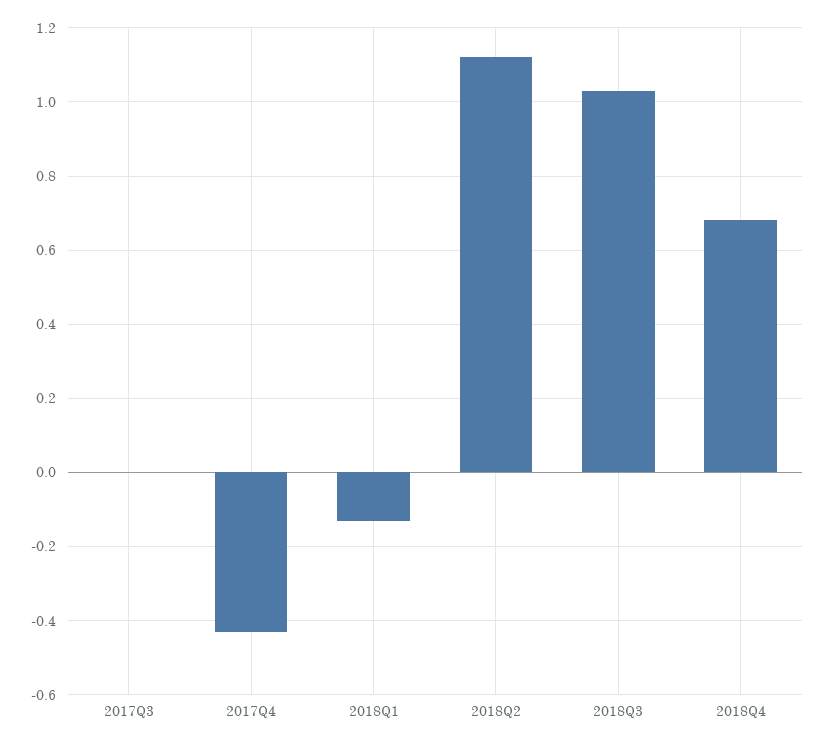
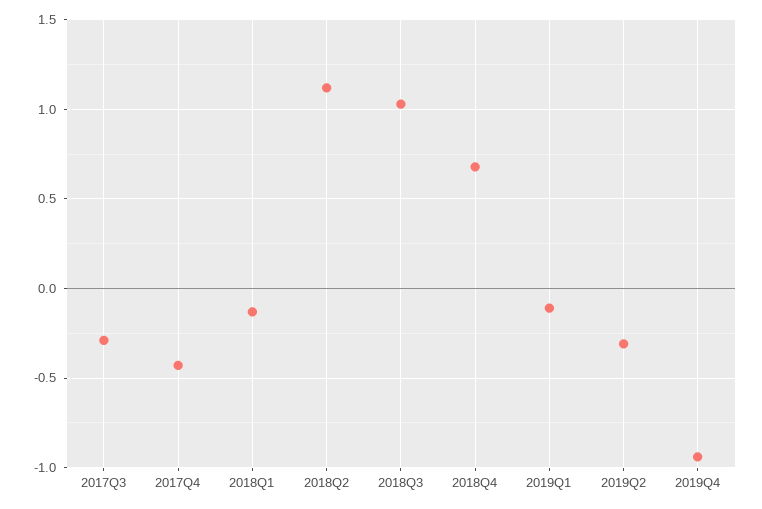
2017Q3: 0 -> -0.3
2019Q1: none -> -0.1
2019Q2: none -> -0.3
2019Q4: none -> -0.95

